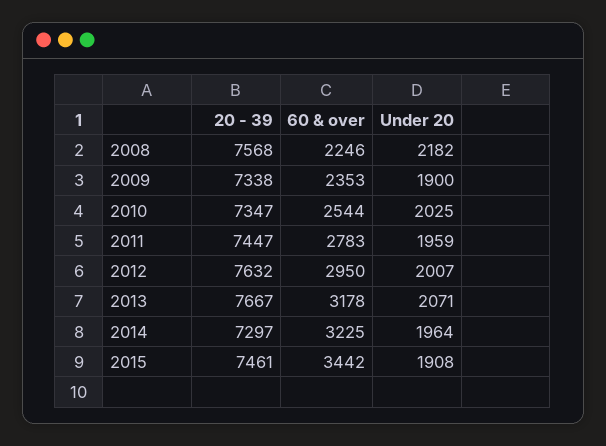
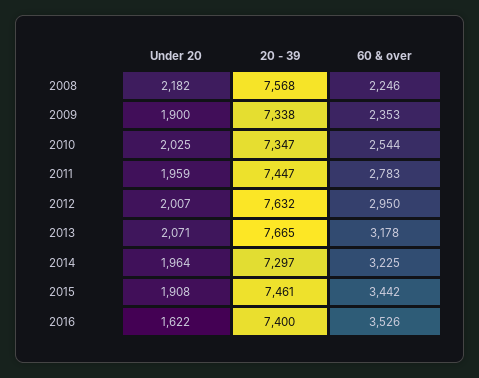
20 - 39, 2013: 7667 -> 7665
Under 20, 2016: none -> 1622
20 - 39, 2016: none -> 7400
60 & over, 2016: none -> 3526

